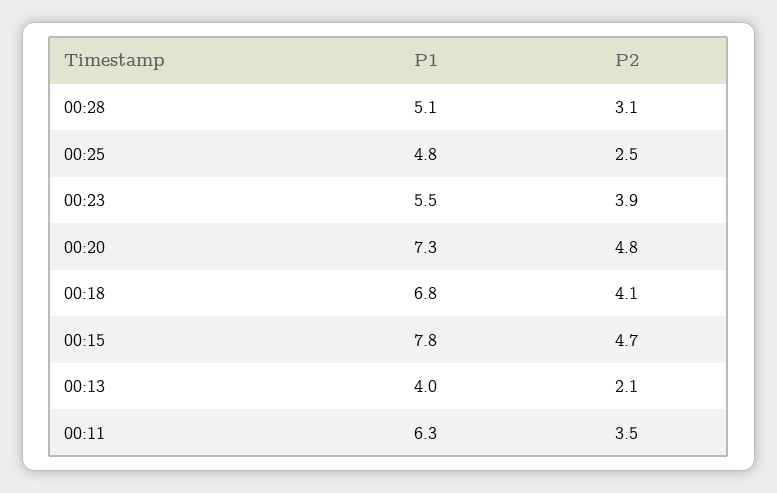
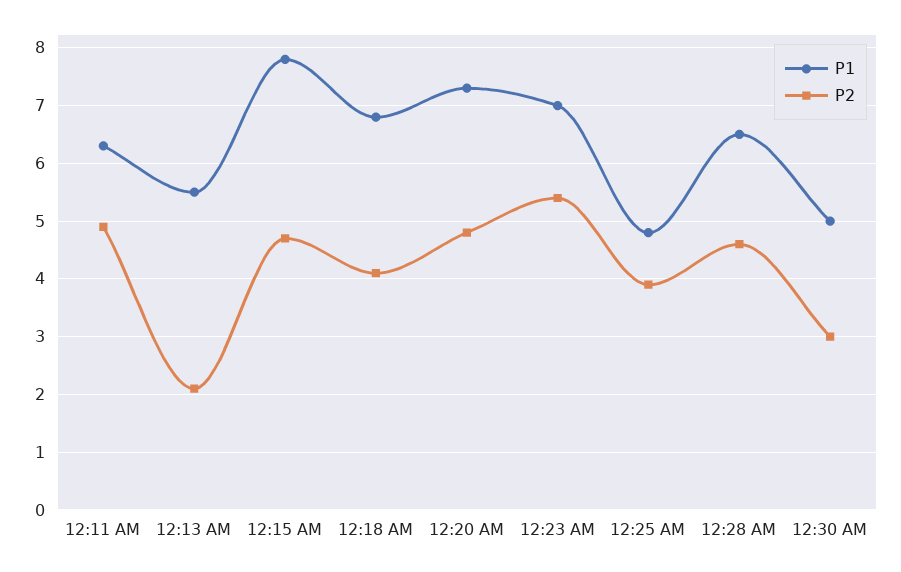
P1, 00:28: 5.1 -> 6.5
P2, 00:28: 3.1 -> 4.5
P2, 00:25: 2.5 -> 4
P1, 00:23: 5.5 -> 7
P2, 00:23: 3.9 -> 5.5
P1, 00:13: 4 -> 5.5
P2, 00:11: 3.5 -> 5
P1, 12:30 AM: none -> 5
P2, 12:30 AM: none -> 3

